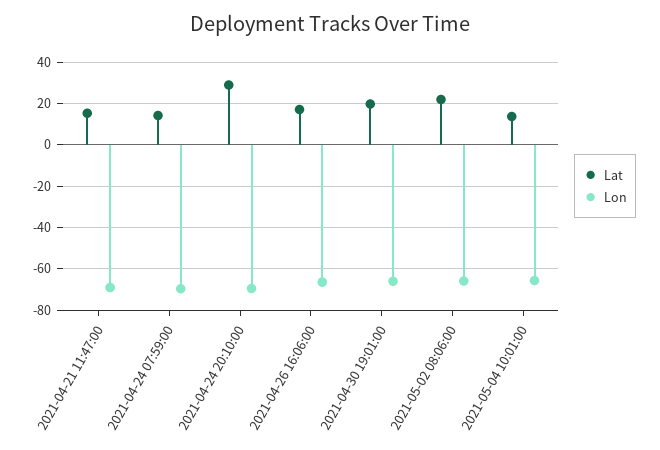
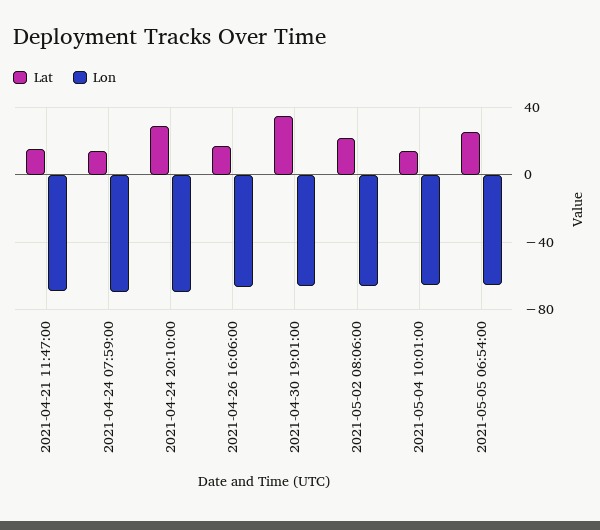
Lat, 2021-04-30 19:01:00: 20 -> 35
Lat, 2021-05-05 06:54:00: none -> 25
Lon, 2021-05-05 06:54:00: none -> -65

